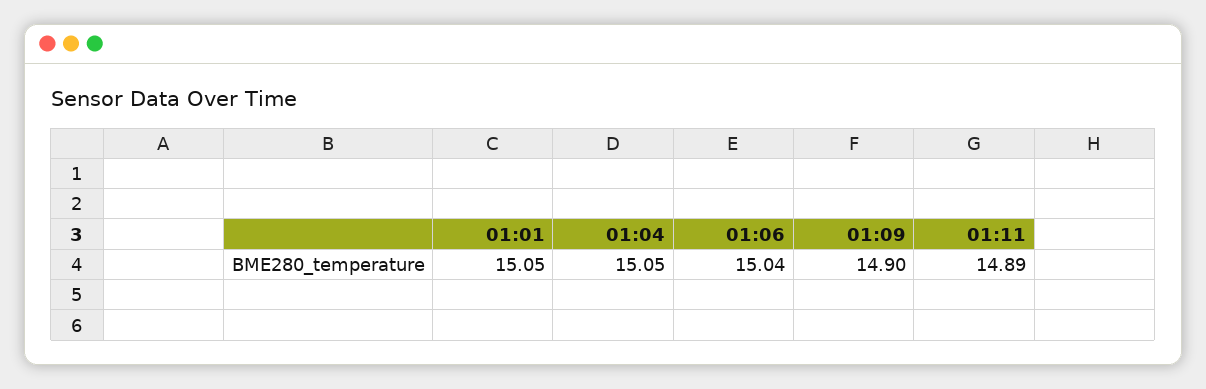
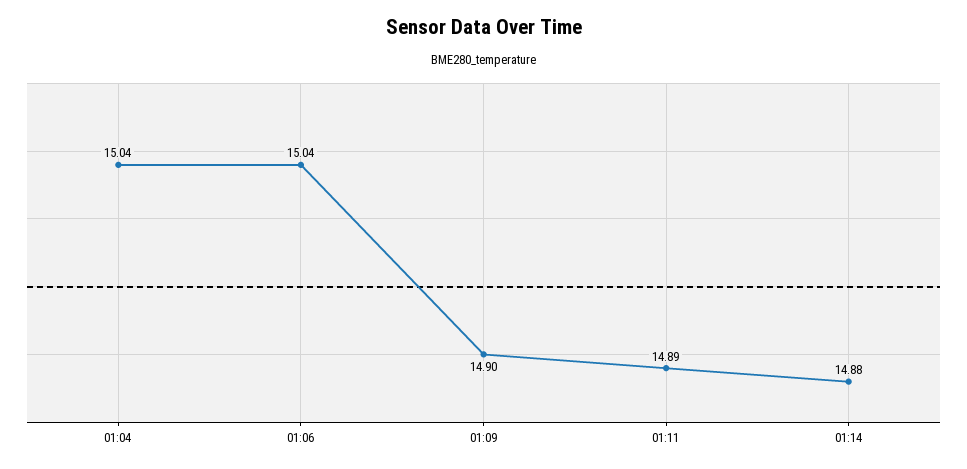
01:01: 15.05 -> none
01:04: 15.05 -> 15.04
01:14: none -> 14.88

